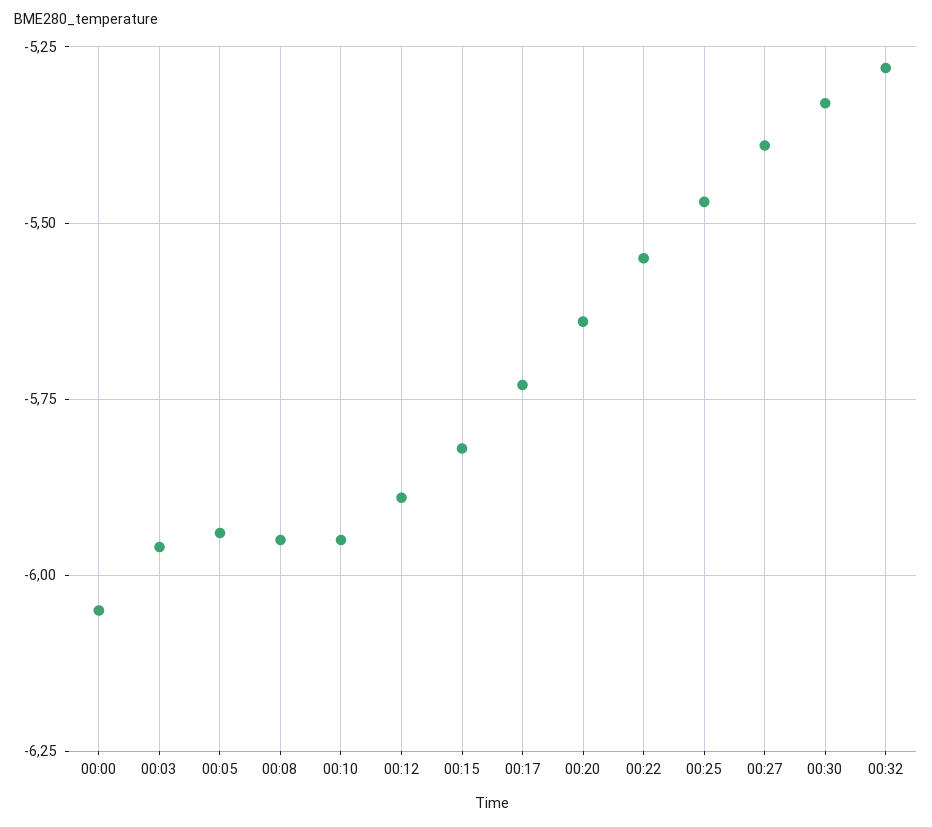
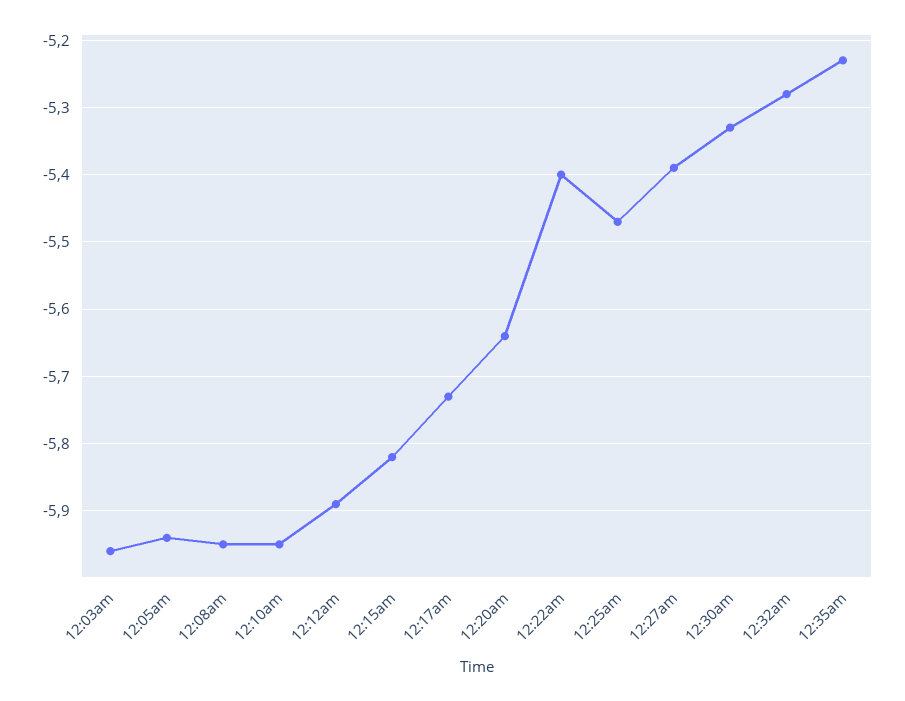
00:00: -6.05 -> none
00:22: -5.55 -> -5.4
12:35am: none -> -5.23

